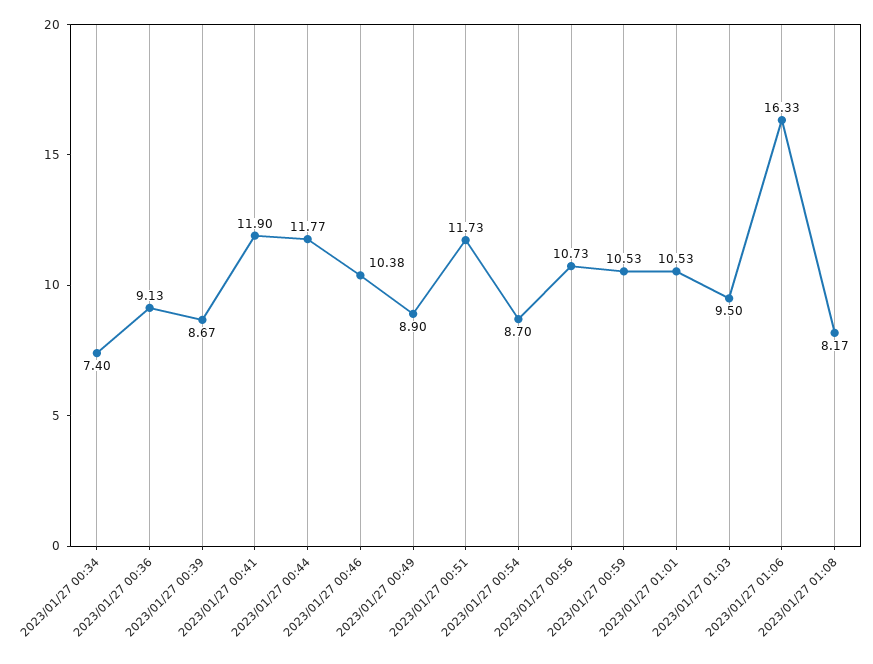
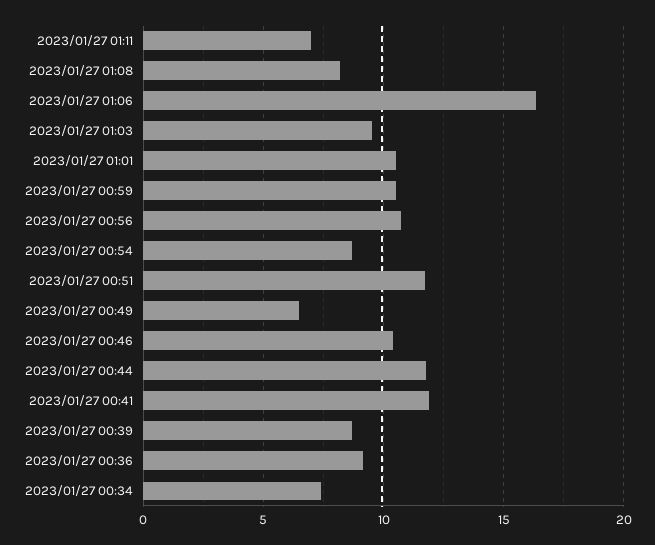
2023/01/27 00:49: 8.9 -> 6.5
2023/01/27 01:11: none -> 7

